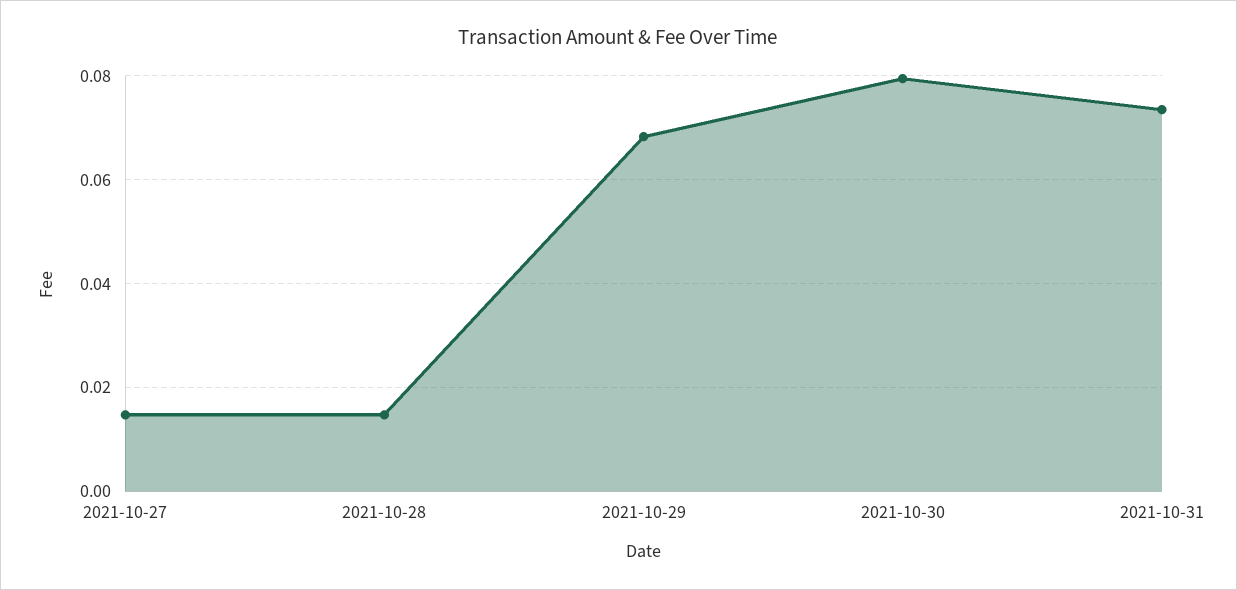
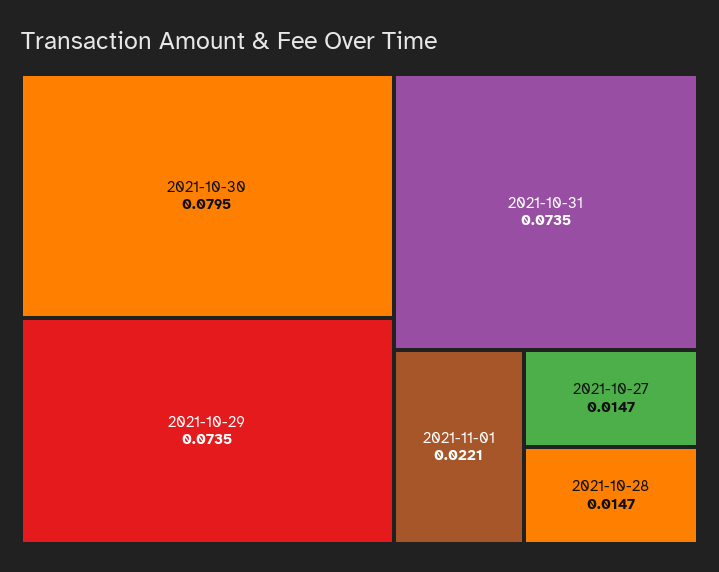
2021-10-29: 0.068 -> 0.0735
2021-11-01: none -> 0.0221

